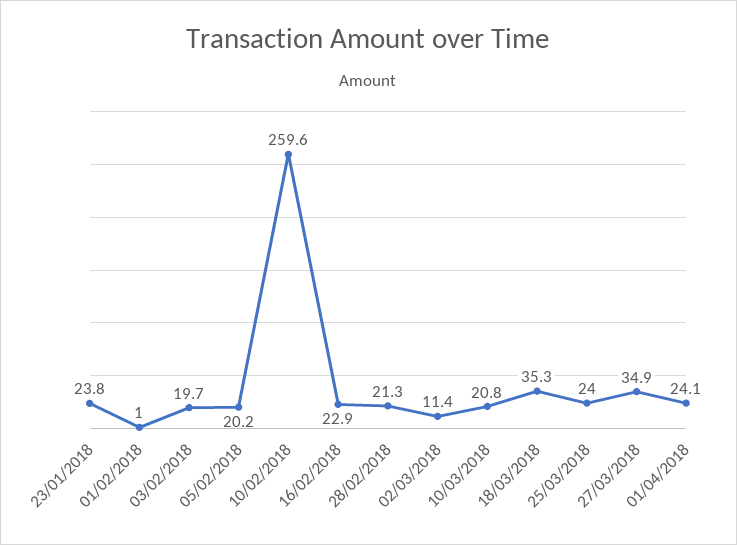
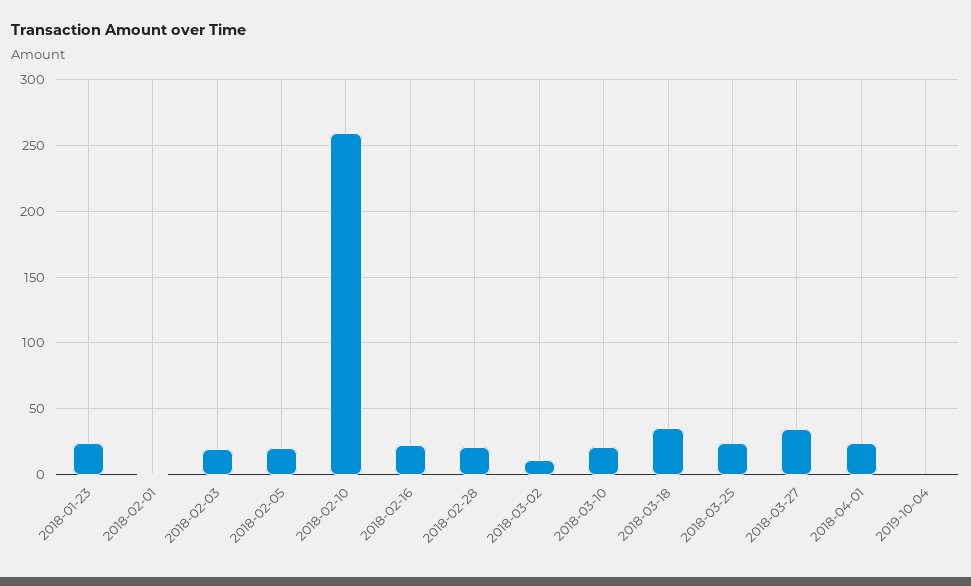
2019-10-04: none -> 0

